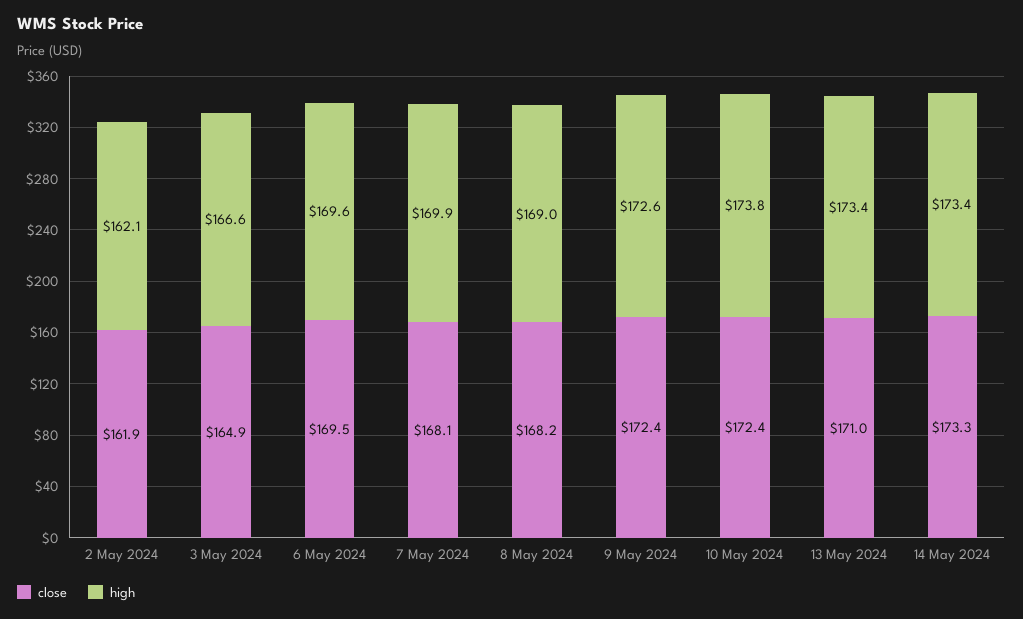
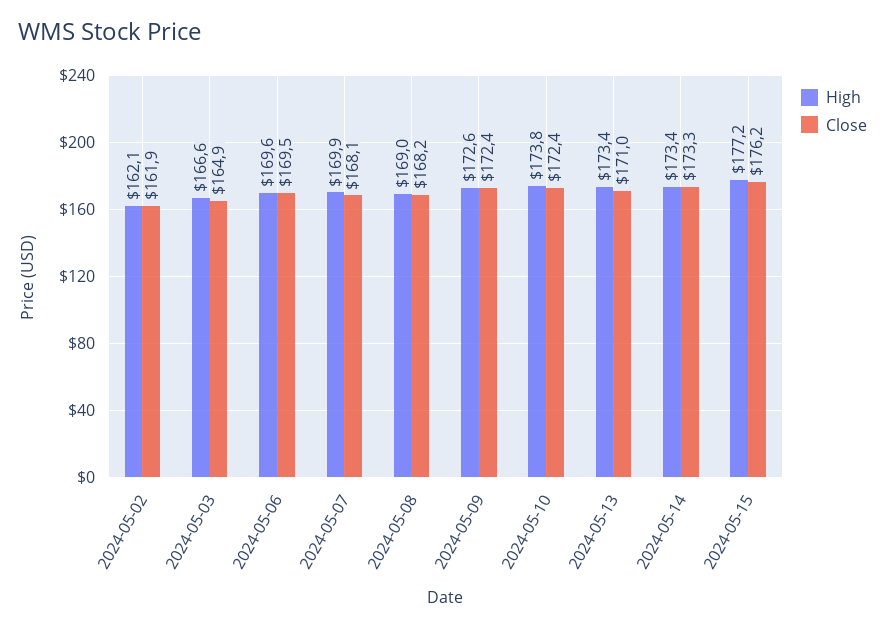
high, 2024-05-15: none -> 177.2
close, 2024-05-15: none -> 176.2

